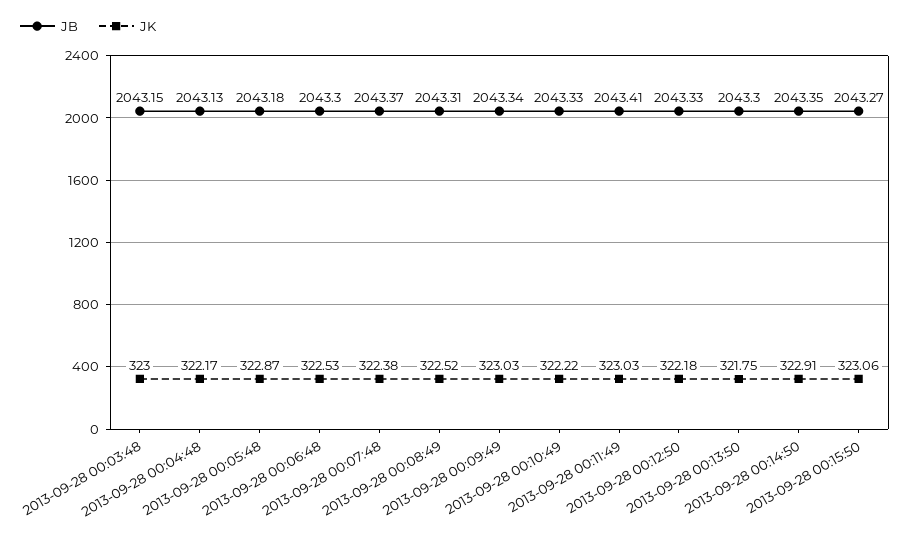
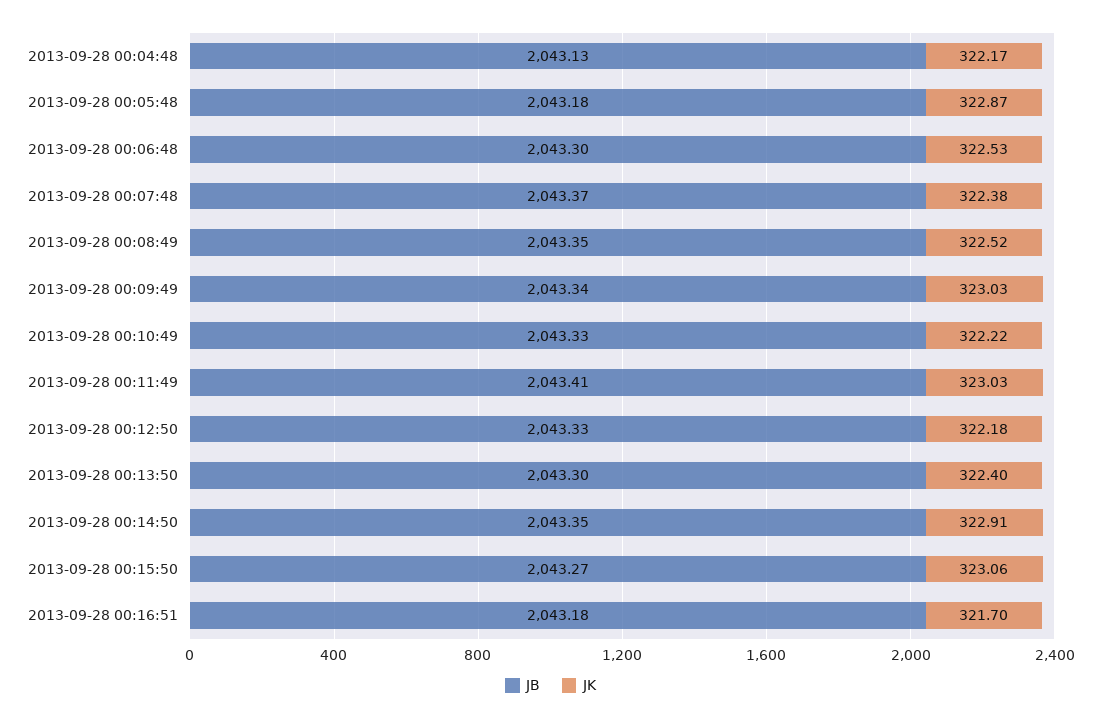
JB, 2013-09-28 00:03:48: 2043.15 -> none
JK, 2013-09-28 00:03:48: 323 -> none
JB, 2013-09-28 00:08:49: 2043.31 -> 2043.35
JK, 2013-09-28 00:13:50: 321.75 -> 322.4
JB, 2013-09-28 00:16:51: none -> 2043.18
JK, 2013-09-28 00:16:51: none -> 321.7

